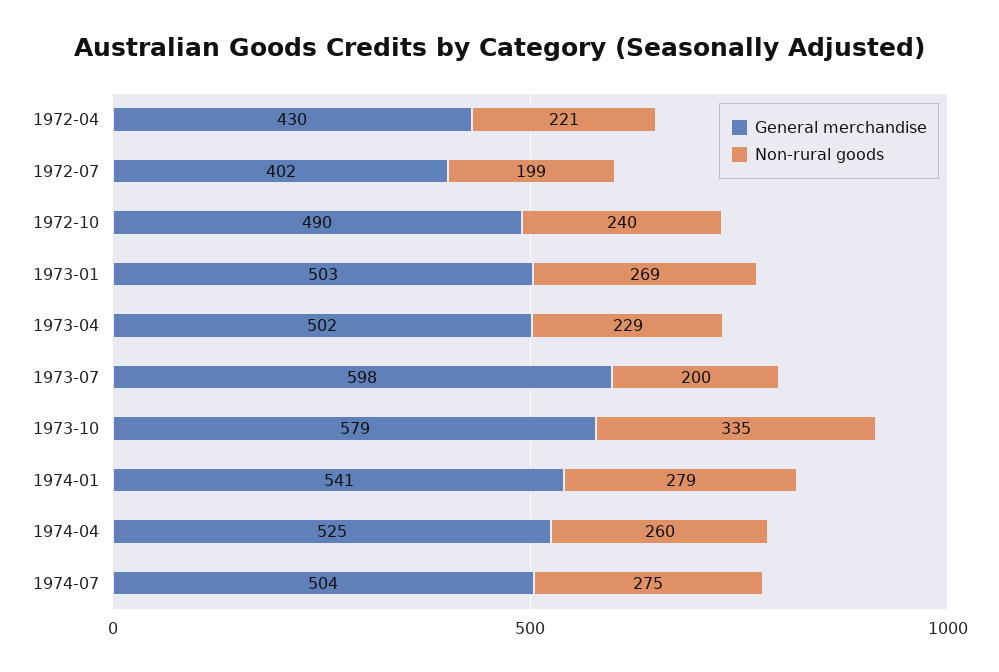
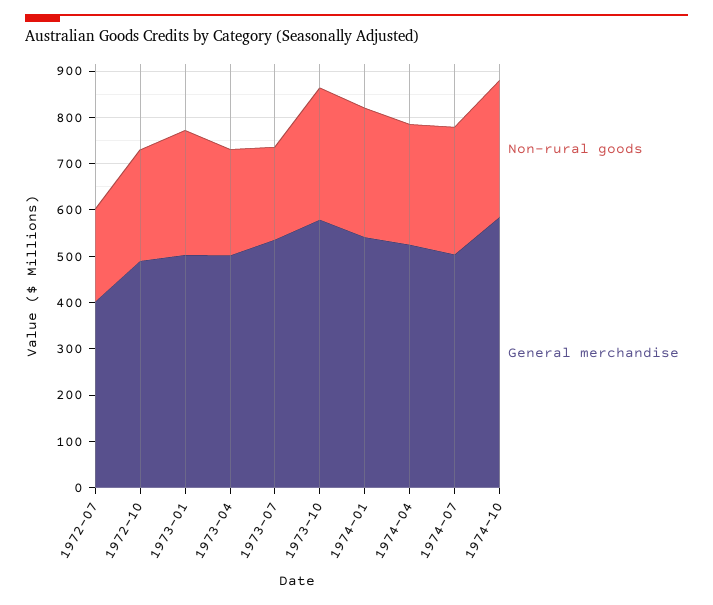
General merchandise, 1972-04: 430 -> none
Non-rural goods, 1972-04: 221 -> none
General merchandise, 1973-07: 598 -> 540
Non-rural goods, 1973-10: 335 -> 280
Non-rural goods, 1974-10: none -> 300
General merchandise, 1974-10: none -> 580

